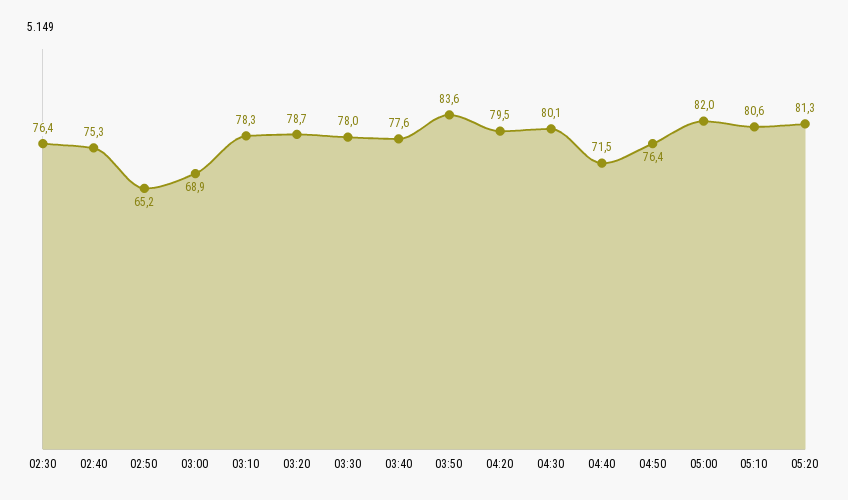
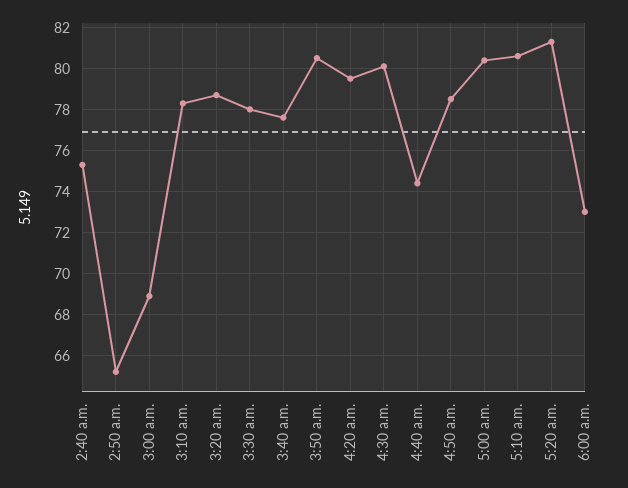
02:30: 76.4 -> none
03:50: 83.6 -> 80.5
04:40: 71.5 -> 74.5
04:50: 76.4 -> 78.5
05:00: 82 -> 80.5
6:00 a.m.: none -> 73

